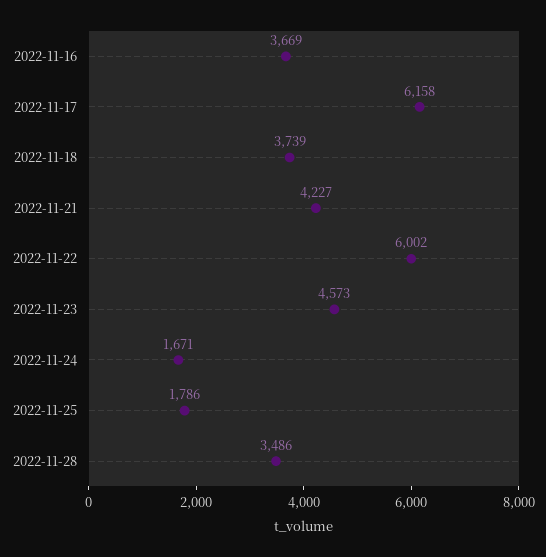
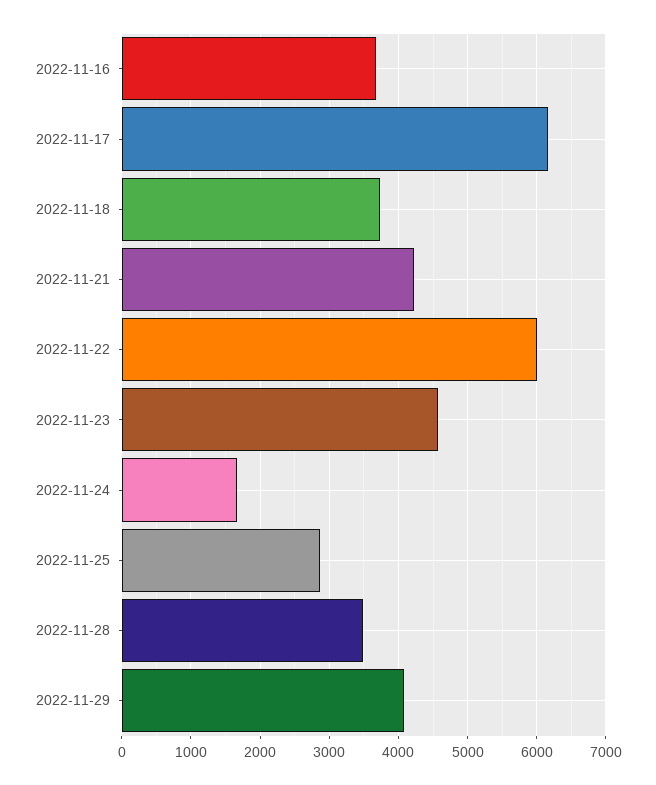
2022-11-25: 1786 -> 2900
2022-11-29: none -> 4100

